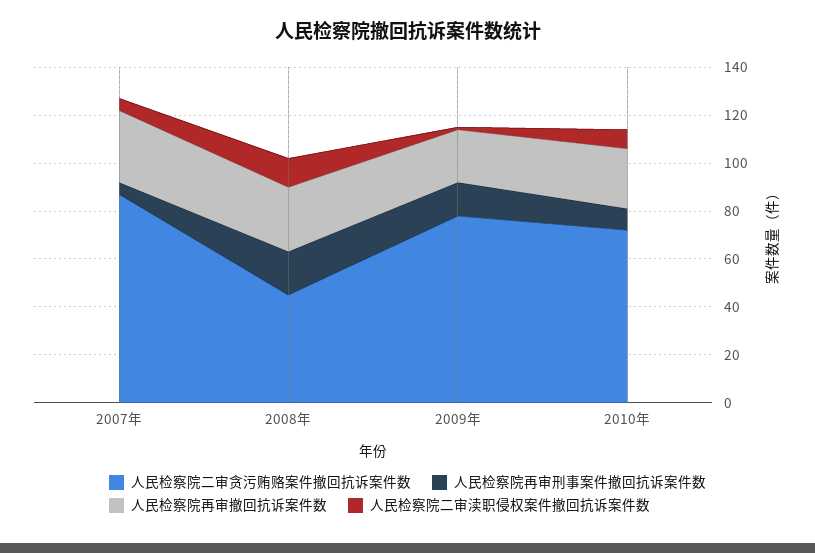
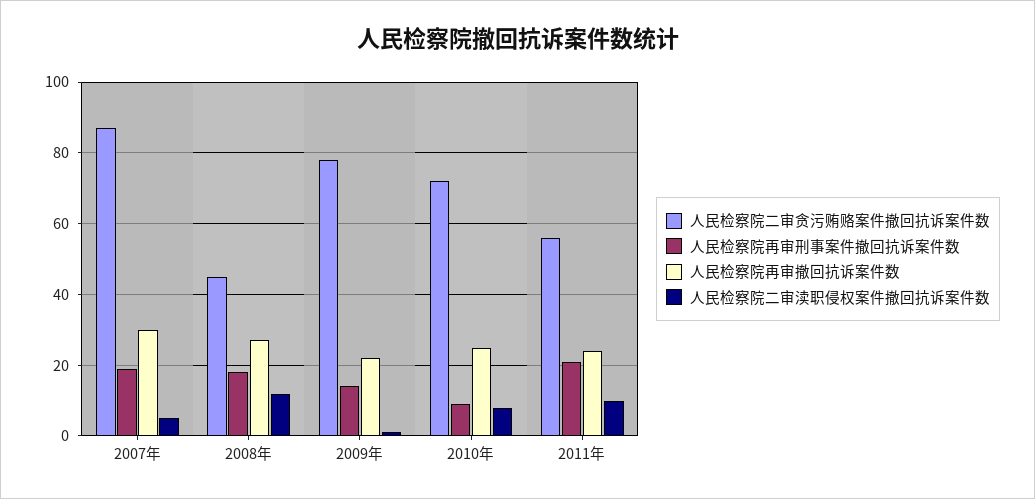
人民检察院再审刑事案件撤回抗诉案件数, 2007年: 5 -> 20
人民检察院二审贪污贿赂案件撤回抗诉案件数, 2011年: none -> 55
人民检察院再审刑事案件撤回抗诉案件数, 2011年: none -> 20
人民检察院再审撤回抗诉案件数, 2011年: none -> 25
人民检察院二审渎职侵权案件撤回抗诉案件数, 2011年: none -> 10

